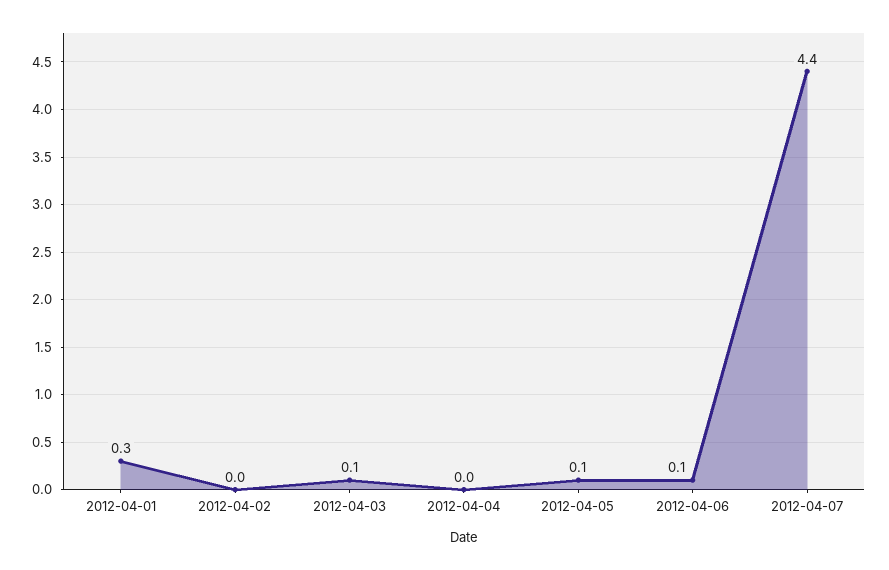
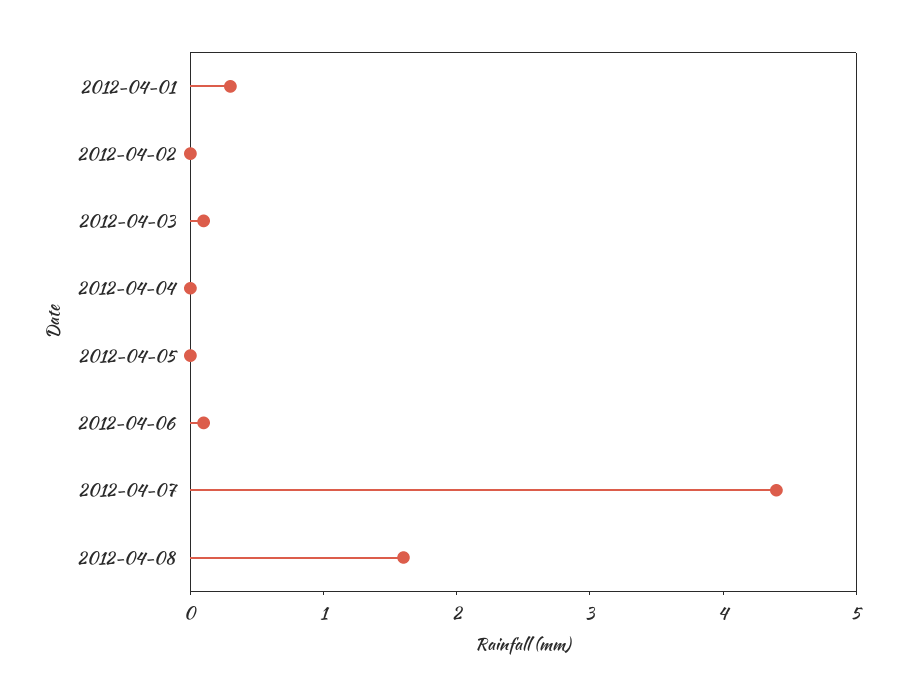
2012-04-05: 0.1 -> 0
2012-04-08: none -> 1.6

